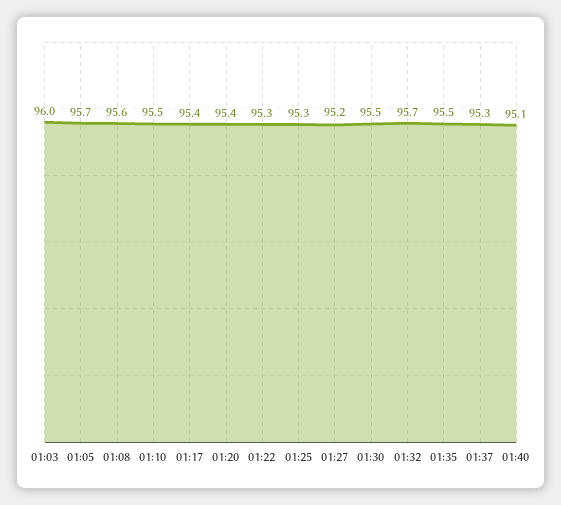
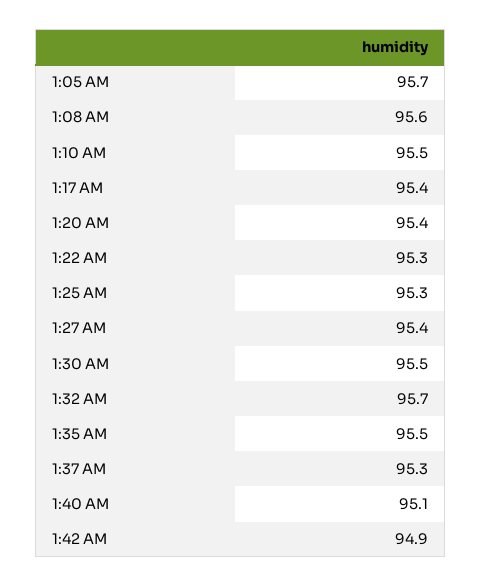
01:03: 96 -> none
01:27: 95.2 -> 95.4
1:42 AM: none -> 94.9

